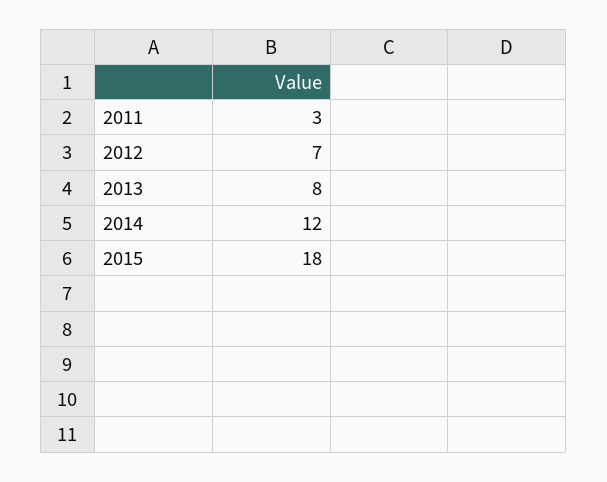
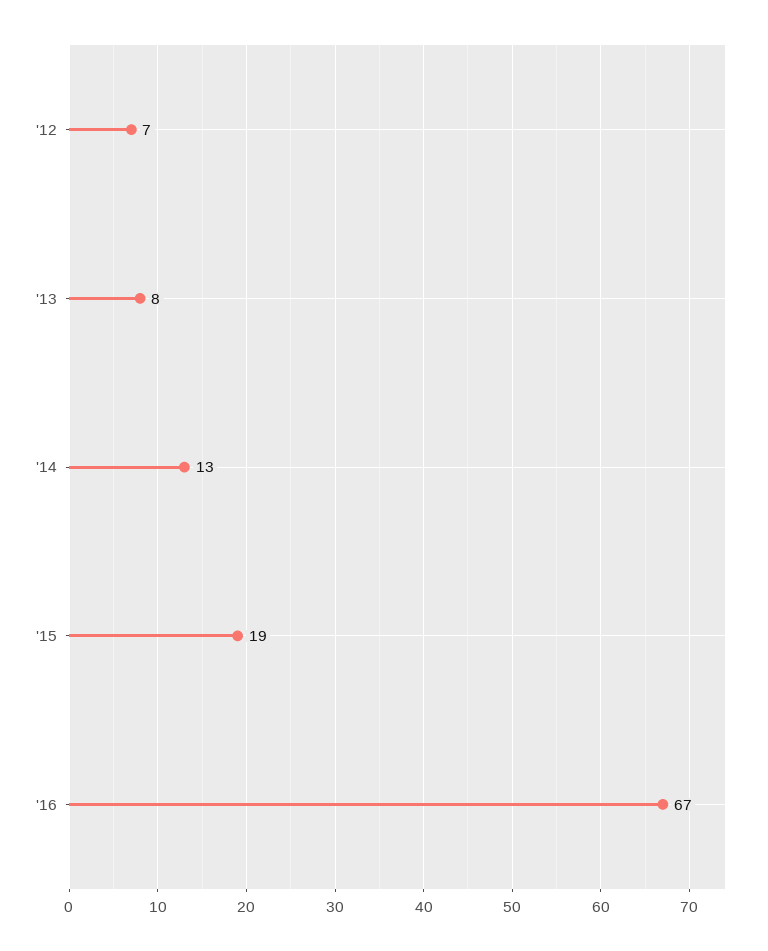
2011: 3 -> none
2014: 12 -> 13
2015: 18 -> 19
'16: none -> 67

